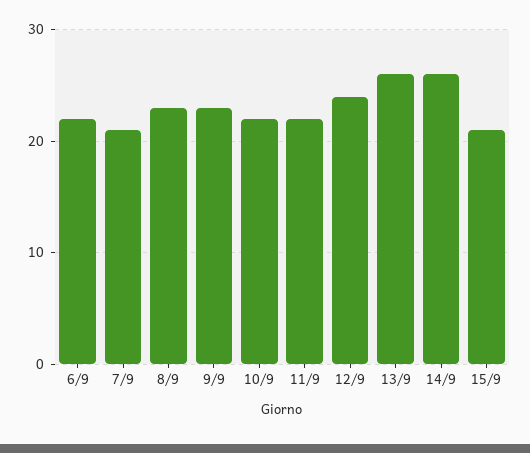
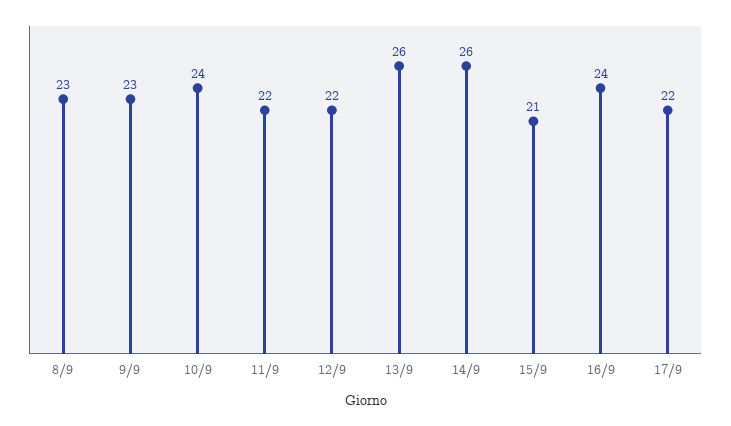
6/9: 22 -> none
7/9: 21 -> none
10/9: 22 -> 24
12/9: 24 -> 22
16/9: none -> 24
17/9: none -> 22

